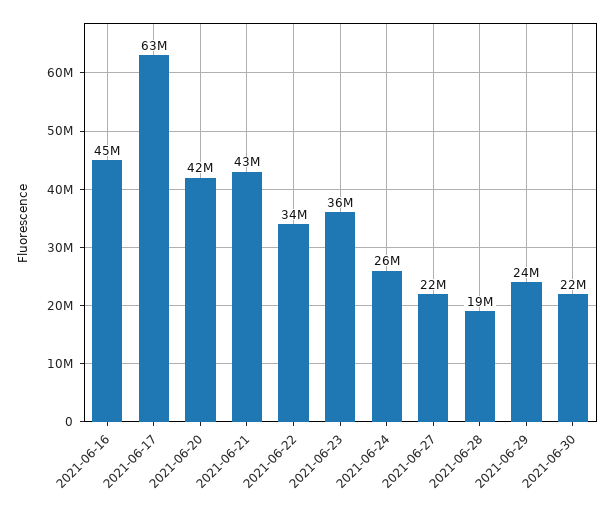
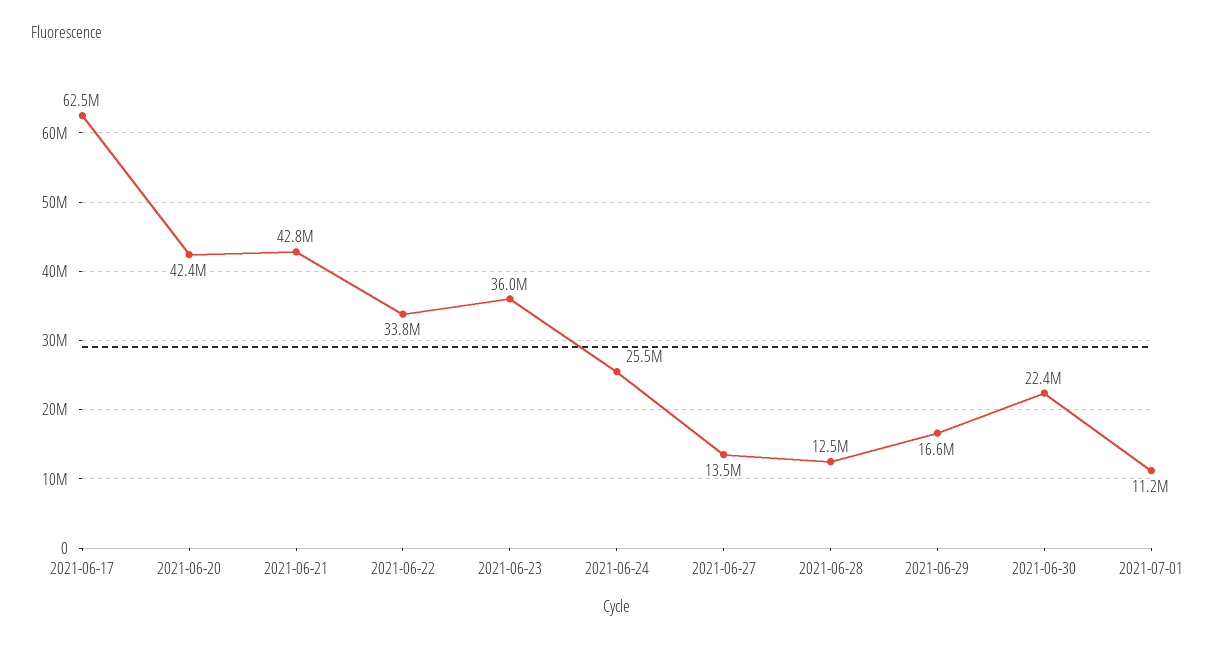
2021-06-16: 45000000 -> none
2021-06-27: 22000000 -> 13500000
2021-06-28: 19000000 -> 12500000
2021-06-29: 24000000 -> 16600000
2021-07-01: none -> 11200000

